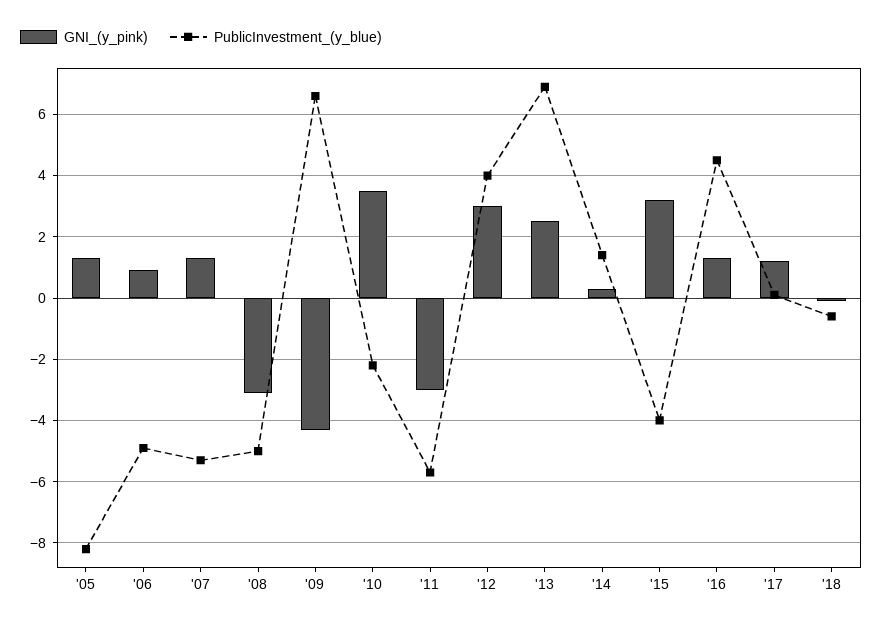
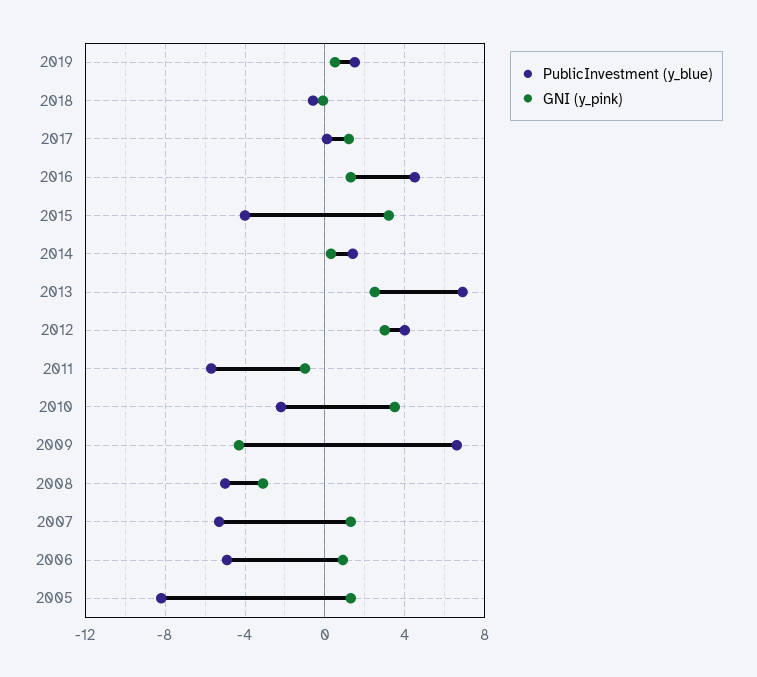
GNI_(y_pink), '11: -3 -> -1
PublicInvestment_(y_blue), 2019: none -> 1.5
GNI_(y_pink), 2019: none -> 0.5

